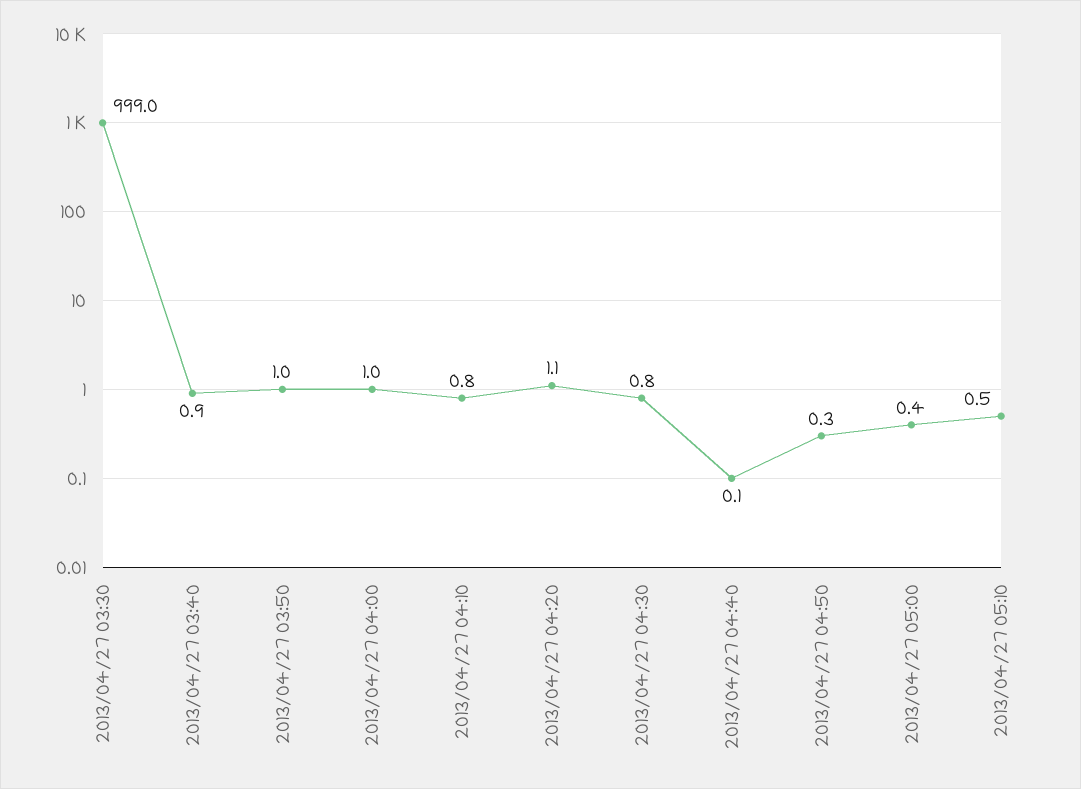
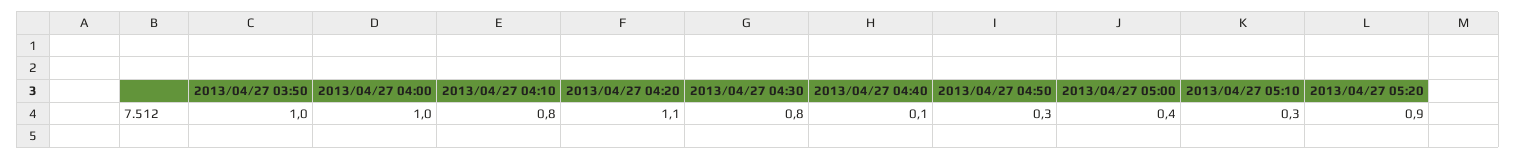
2013/04/27 03:30: 999 -> none
2013/04/27 03:40: 0.9 -> none
2013/04/27 05:10: 0.5 -> 0.3
2013/04/27 05:20: none -> 0.9

